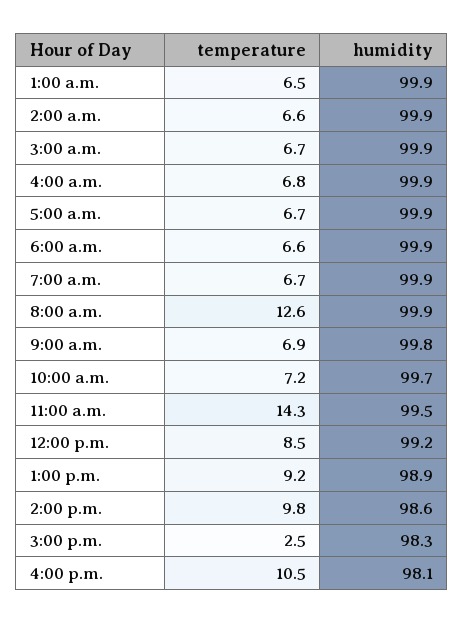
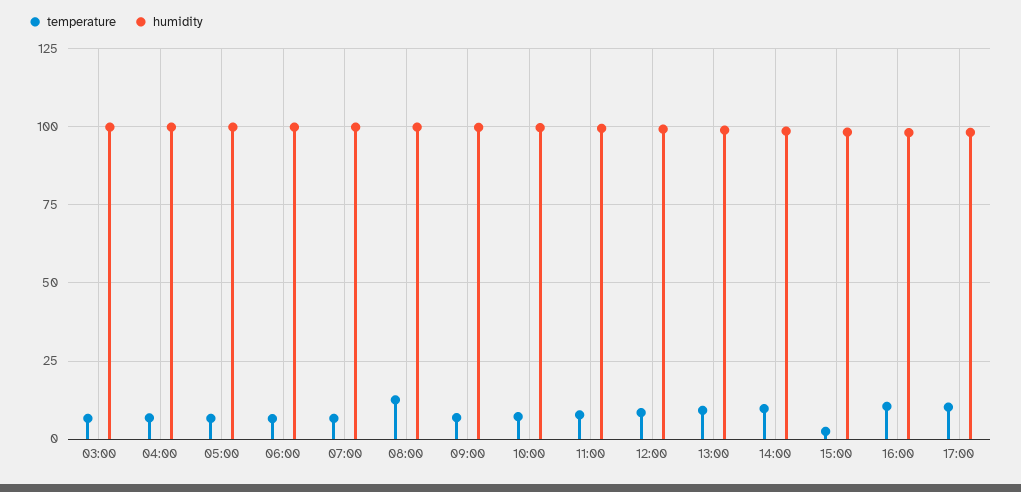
temperature, 1:00 a.m.: 6.5 -> none
humidity, 1:00 a.m.: 99.9 -> none
temperature, 2:00 a.m.: 6.6 -> none
humidity, 2:00 a.m.: 99.9 -> none
temperature, 11:00 a.m.: 14.3 -> 7.5
temperature, 17:00: none -> 10
humidity, 17:00: none -> 97.5

